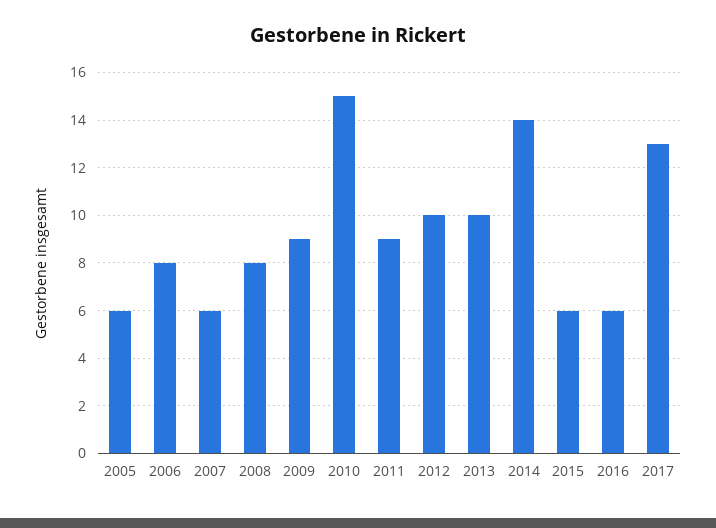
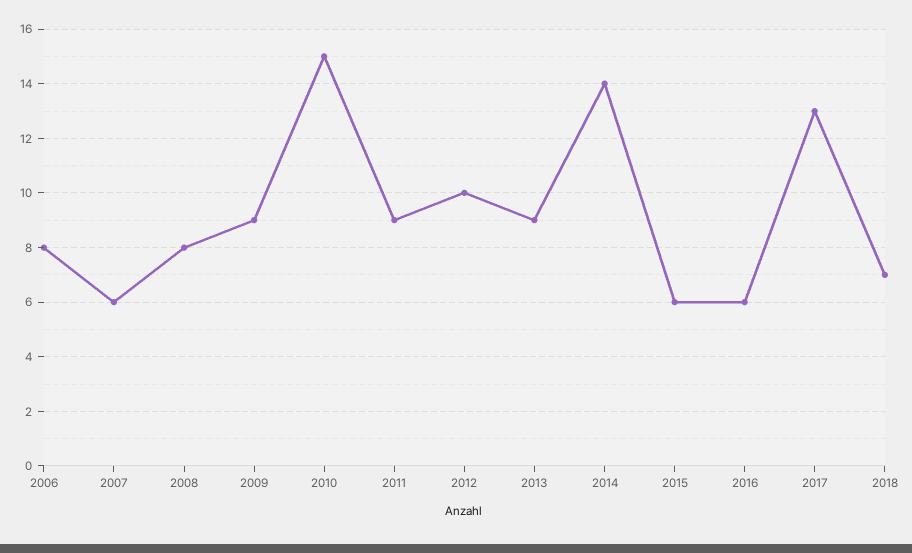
2005: 6 -> none
2013: 10 -> 9
2018: none -> 7

